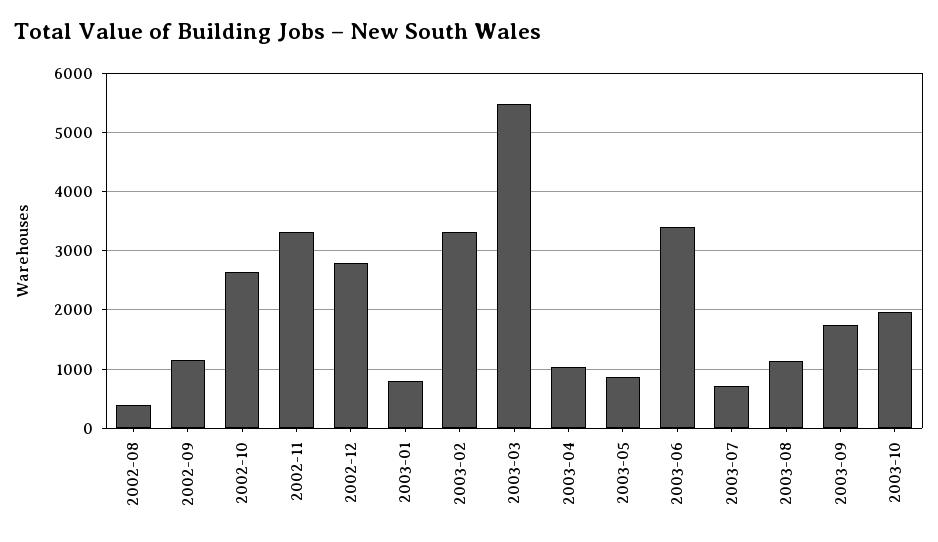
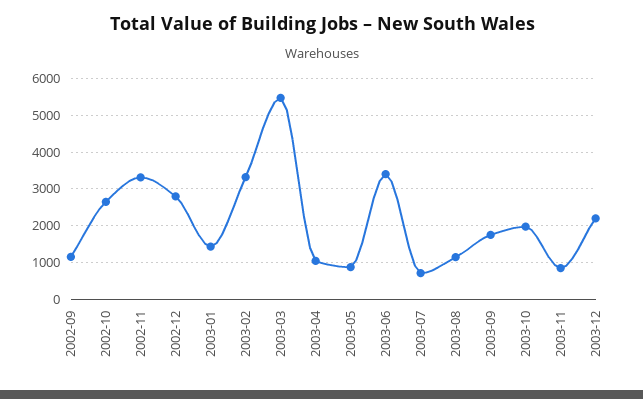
2002-08: 400 -> none
2003-01: 800 -> 1400
2003-11: none -> 800
2003-12: none -> 2200

